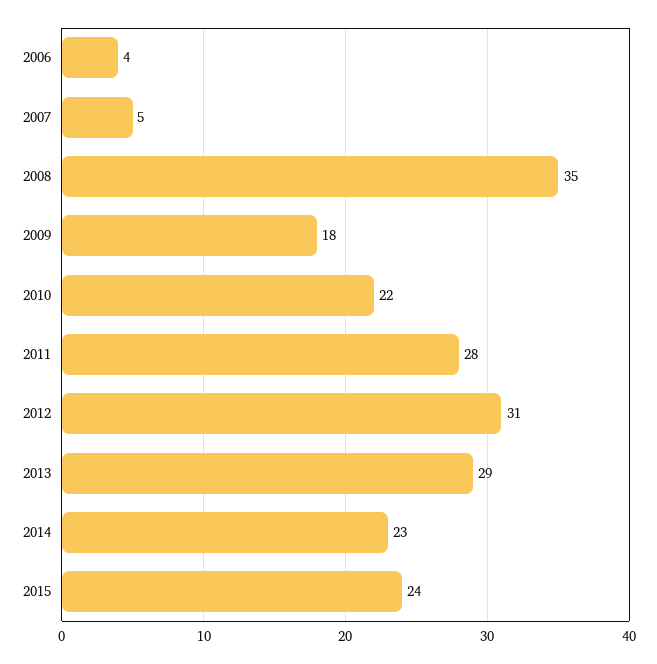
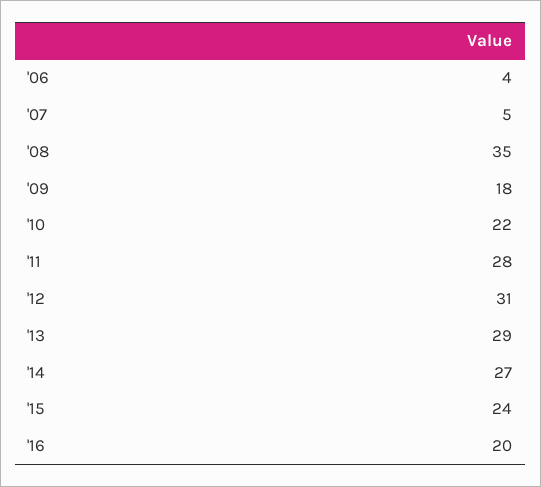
2014: 23 -> 27
'16: none -> 20

